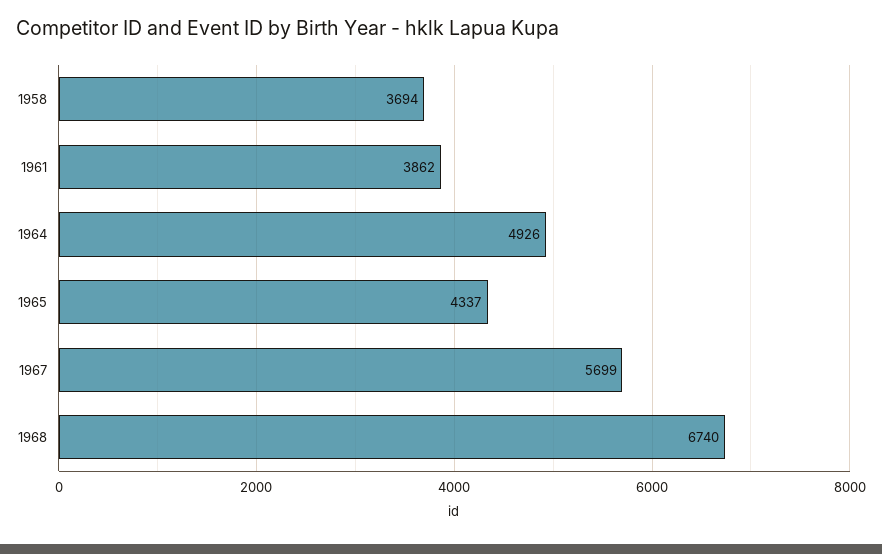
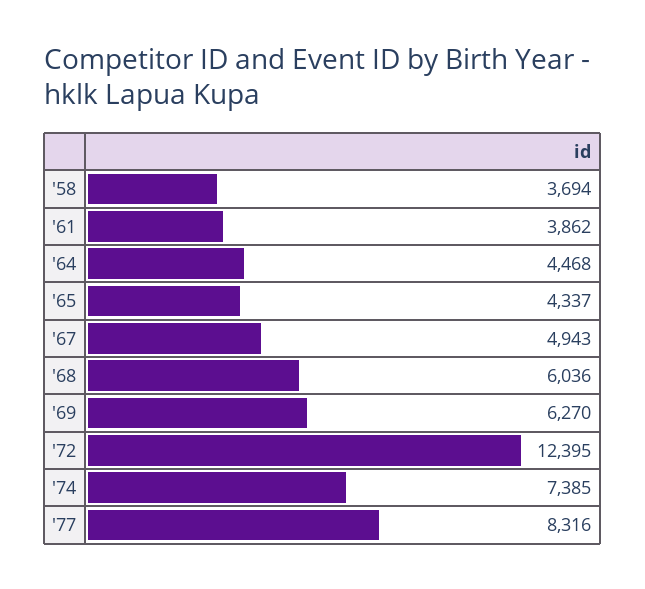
1964: 4926 -> 4468
1967: 5699 -> 4943
1968: 6740 -> 6036
'69: none -> 6270
'72: none -> 12395
'74: none -> 7385
'77: none -> 8316

